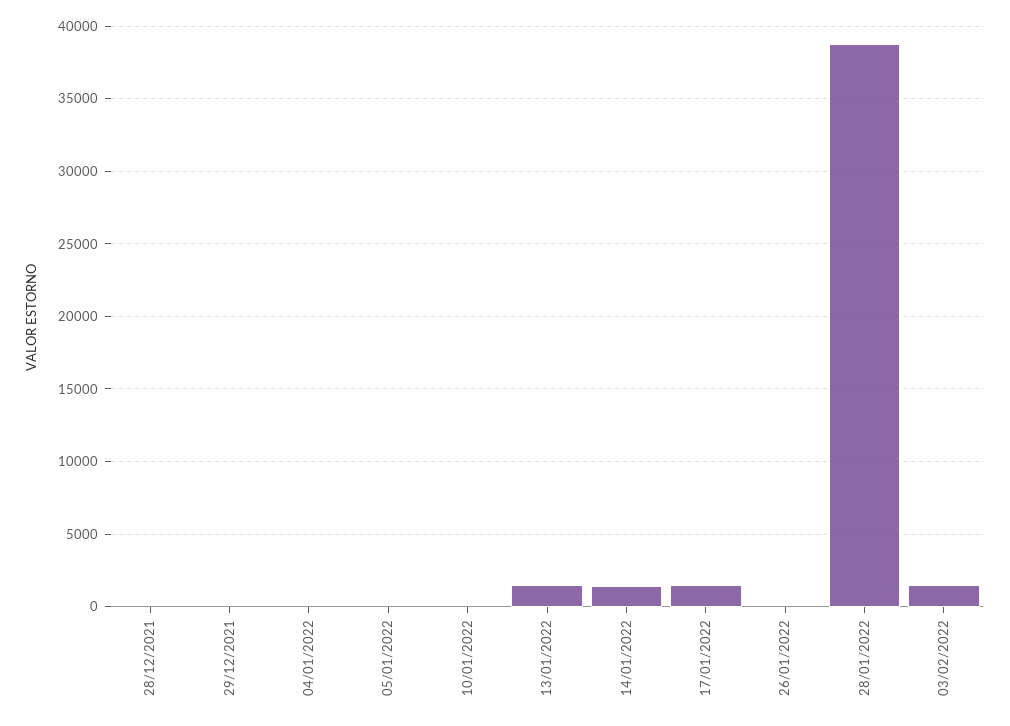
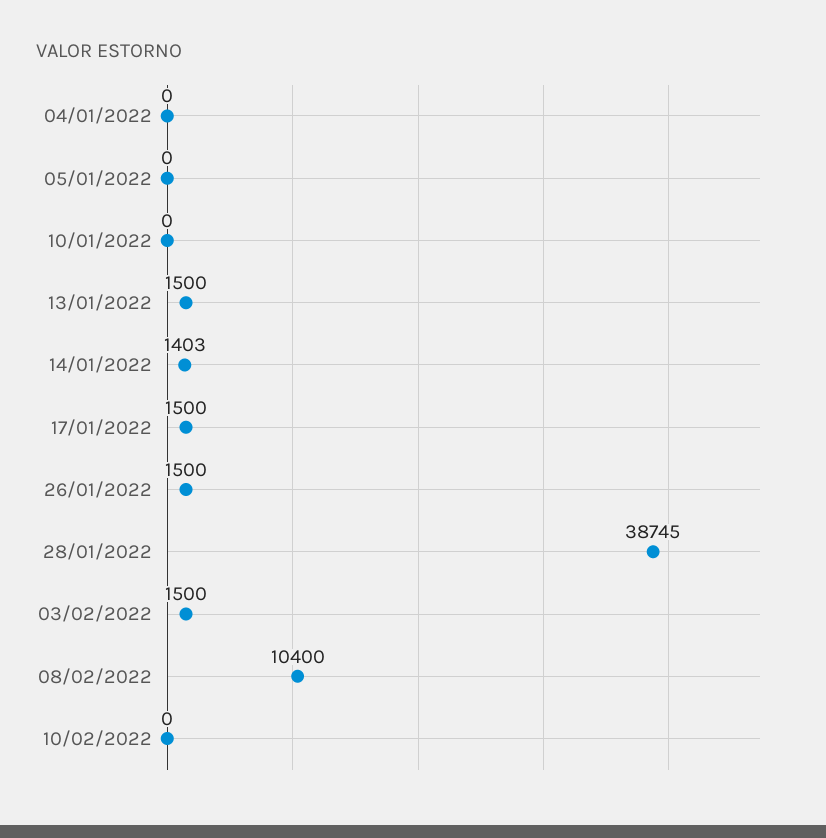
28/12/2021: 0 -> none
29/12/2021: 0 -> none
26/01/2022: 0 -> 1500
08/02/2022: none -> 10400
10/02/2022: none -> 0

